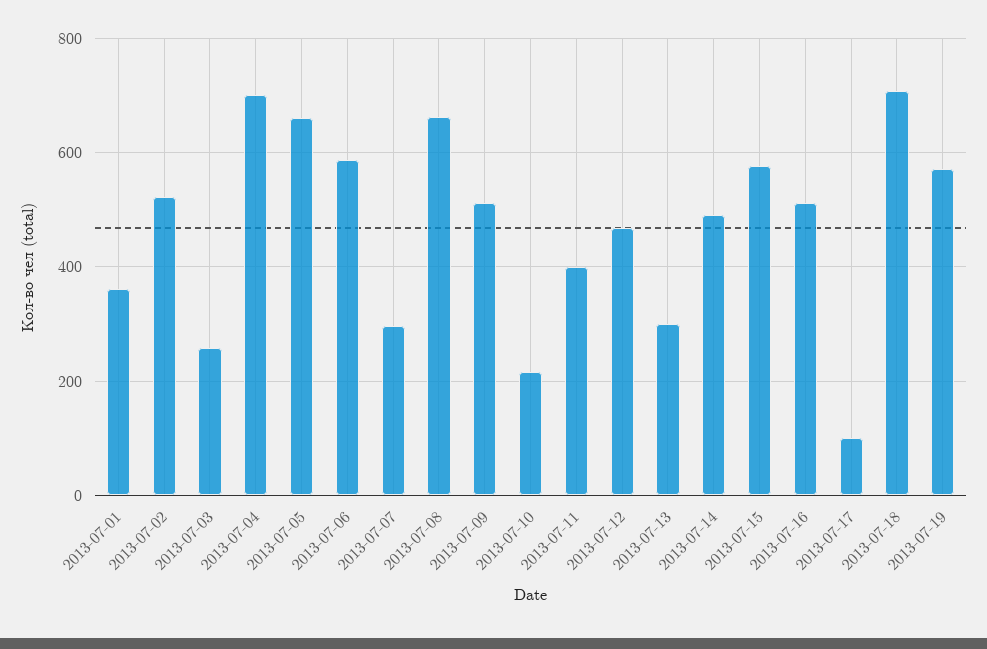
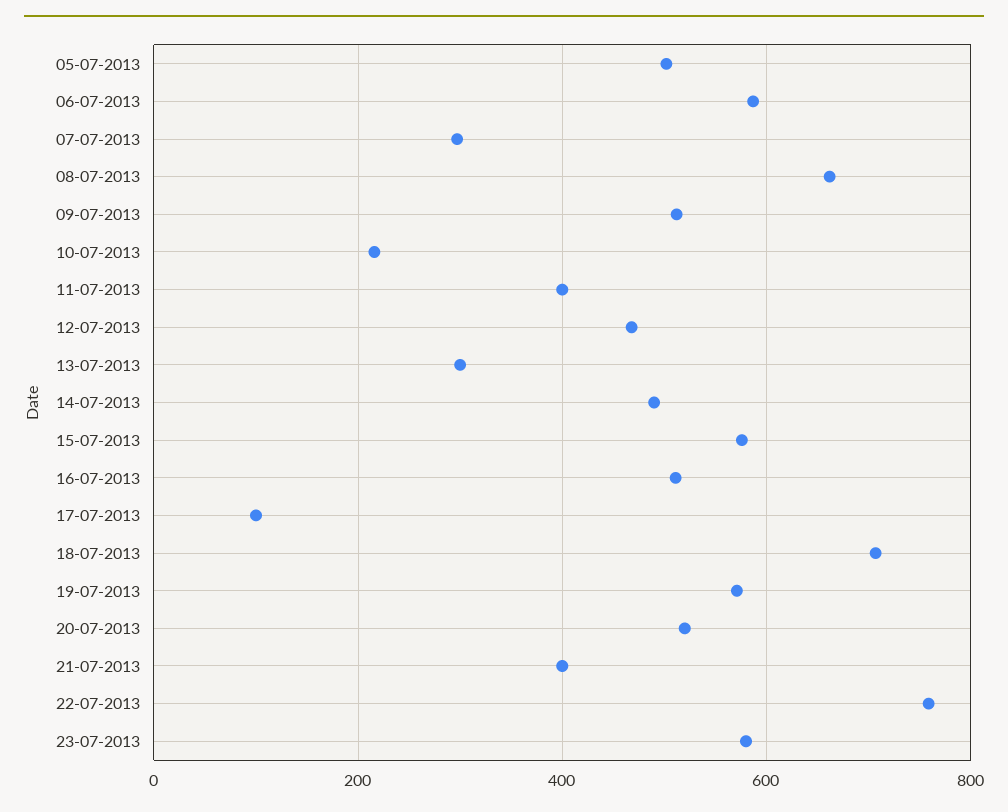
2013-07-01: 360 -> none
2013-07-02: 520 -> none
2013-07-03: 260 -> none
2013-07-04: 700 -> none
2013-07-05: 660 -> 500
20-07-2013: none -> 520
21-07-2013: none -> 400
22-07-2013: none -> 760
23-07-2013: none -> 580

